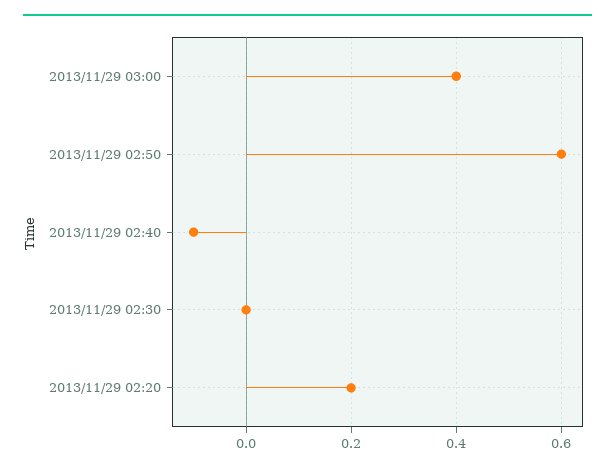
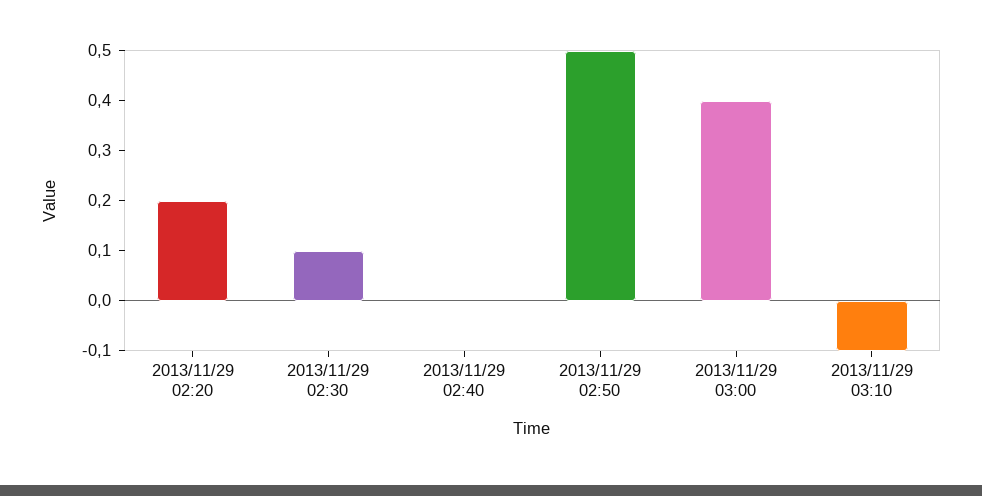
2013/11/29 02:50: 0.6 -> 0.5
2013/11/29 02:40: -0.1 -> 0
2013/11/29 02:30: 0 -> 0.1
2013/11/29 03:10: none -> -0.1

